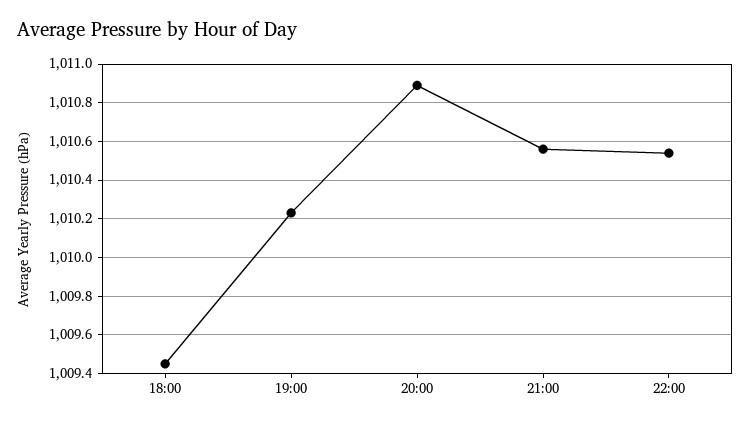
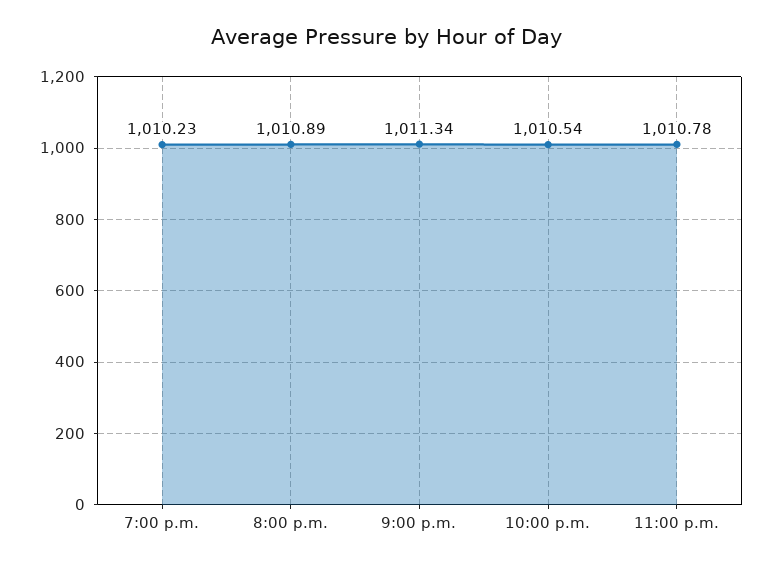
18:00: 1009.45 -> none
21:00: 1010.55 -> 1011.34
11:00 p.m.: none -> 1010.78

